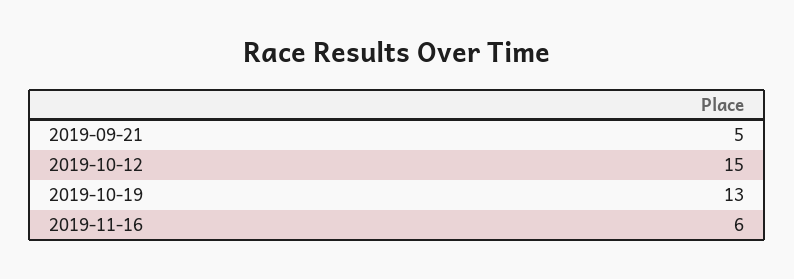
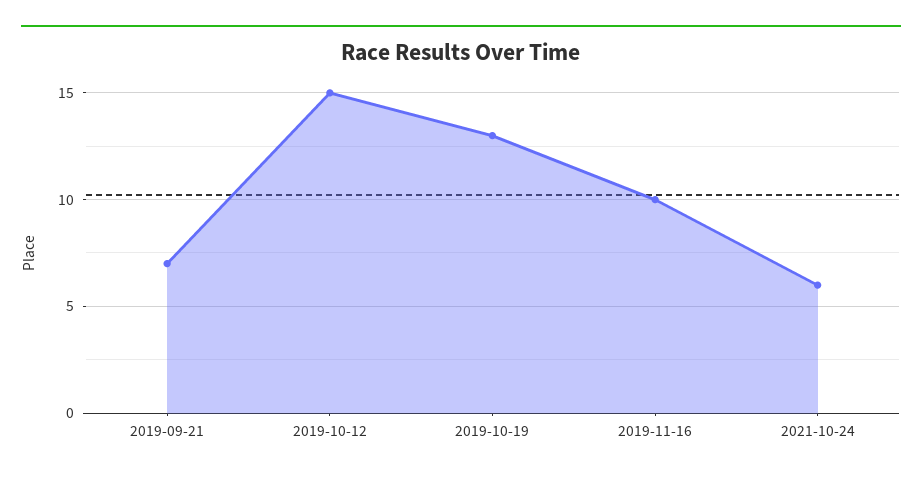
2019-09-21: 5 -> 7
2019-11-16: 6 -> 10
2021-10-24: none -> 6

